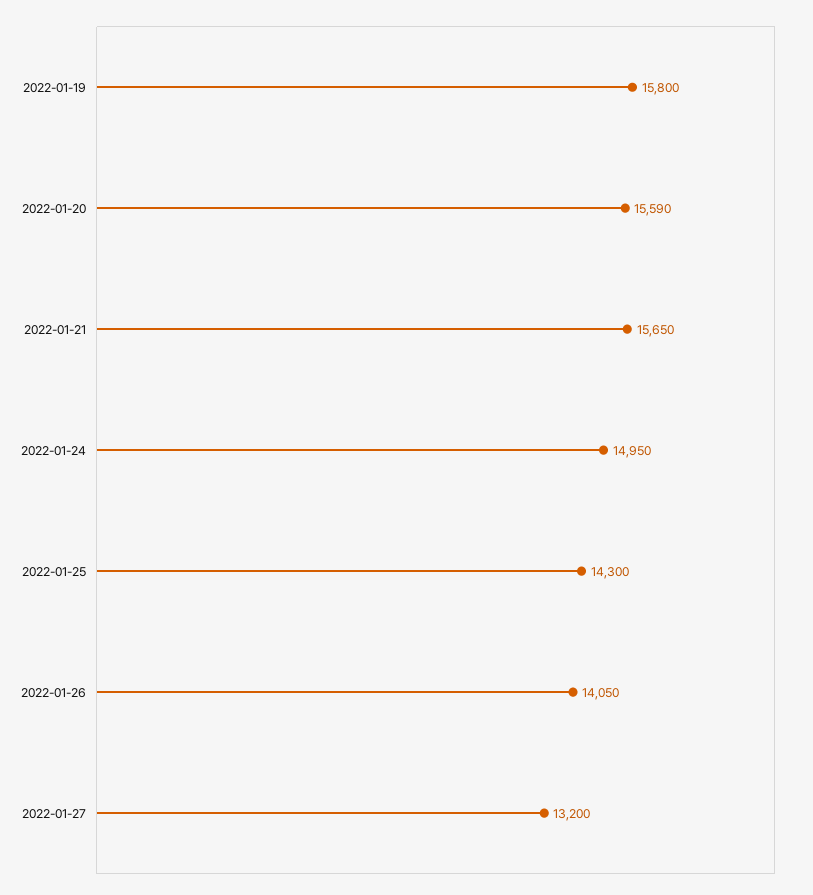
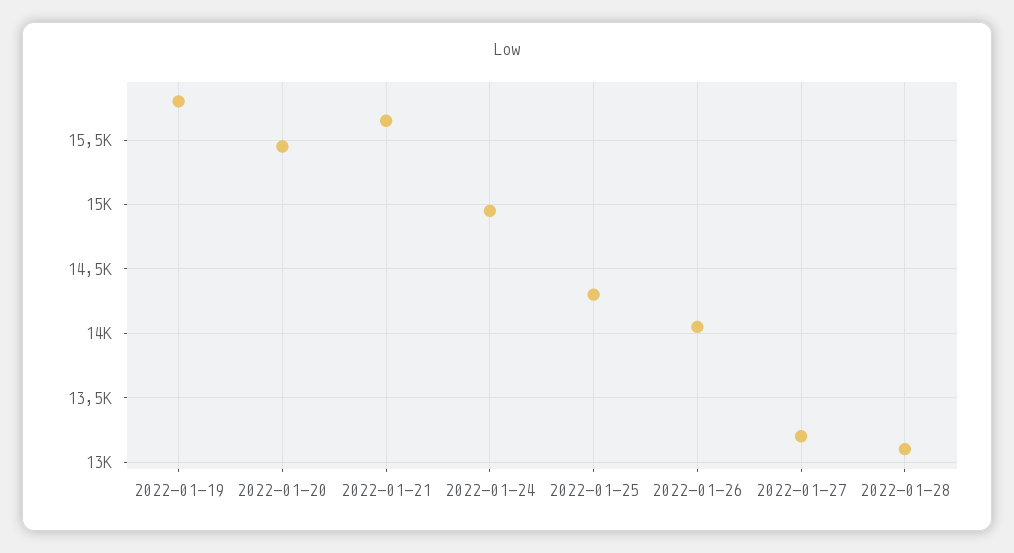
2022-01-20: 15590 -> 15450
2022-01-28: none -> 13100

